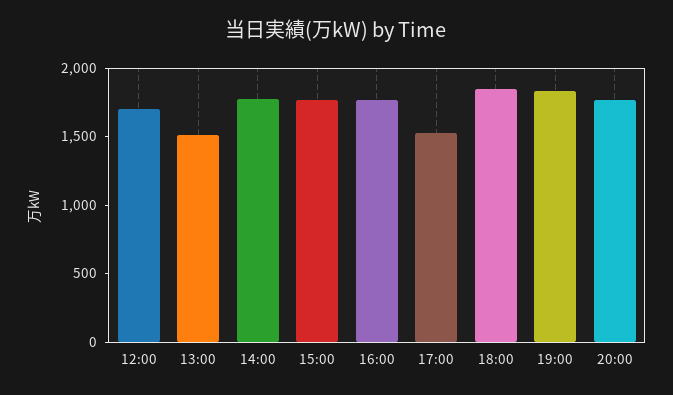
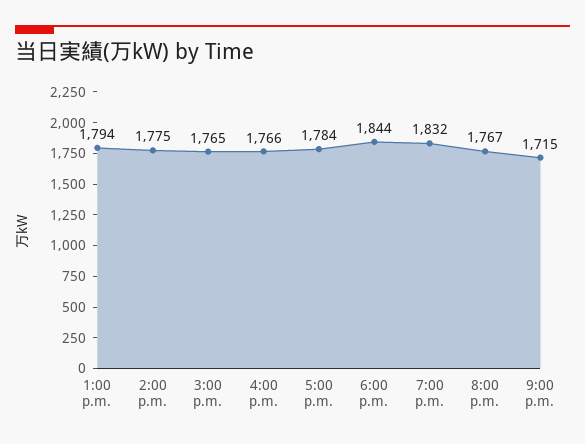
12:00: 1700 -> none
13:00: 1500 -> 1794
17:00: 1500 -> 1784
9:00 p.m.: none -> 1715

